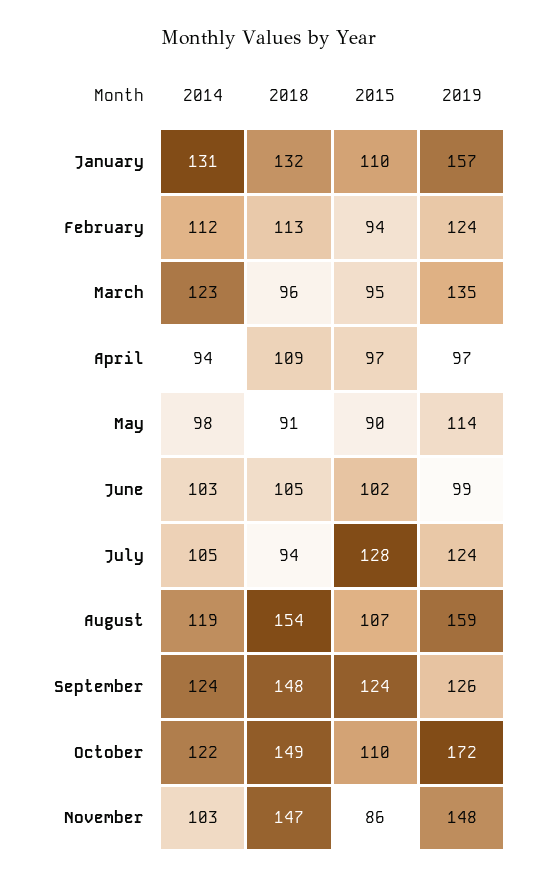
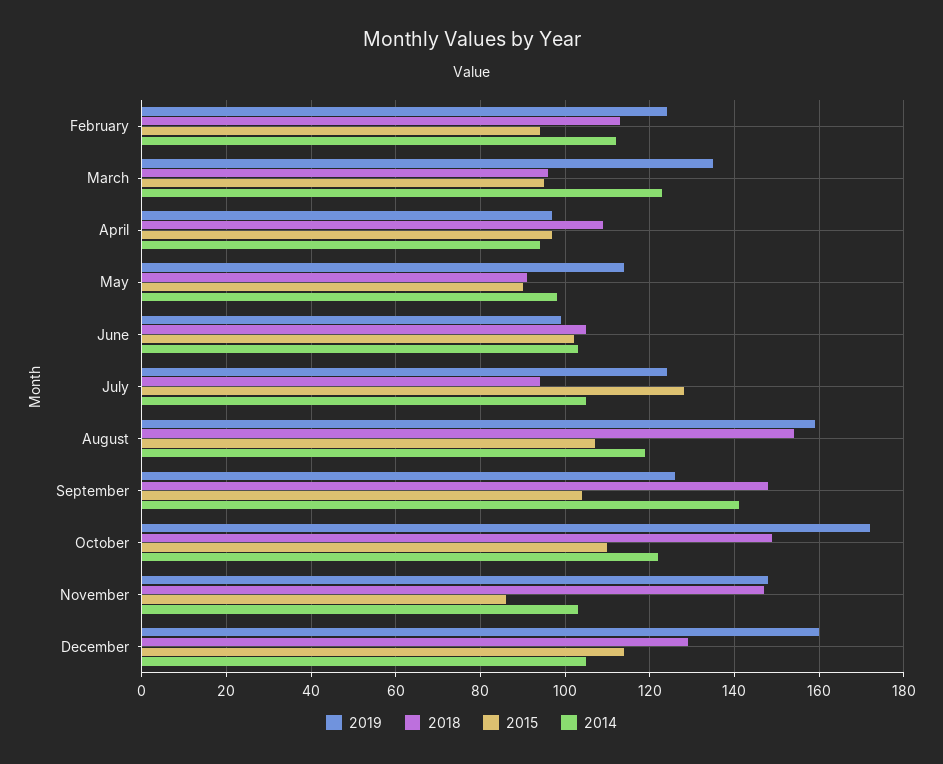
2014, January: 131 -> none
2018, January: 132 -> none
2015, January: 110 -> none
2019, January: 157 -> none
2014, September: 124 -> 140
2015, September: 124 -> 105
2019, December: none -> 160
2018, December: none -> 130
2015, December: none -> 115
2014, December: none -> 105

